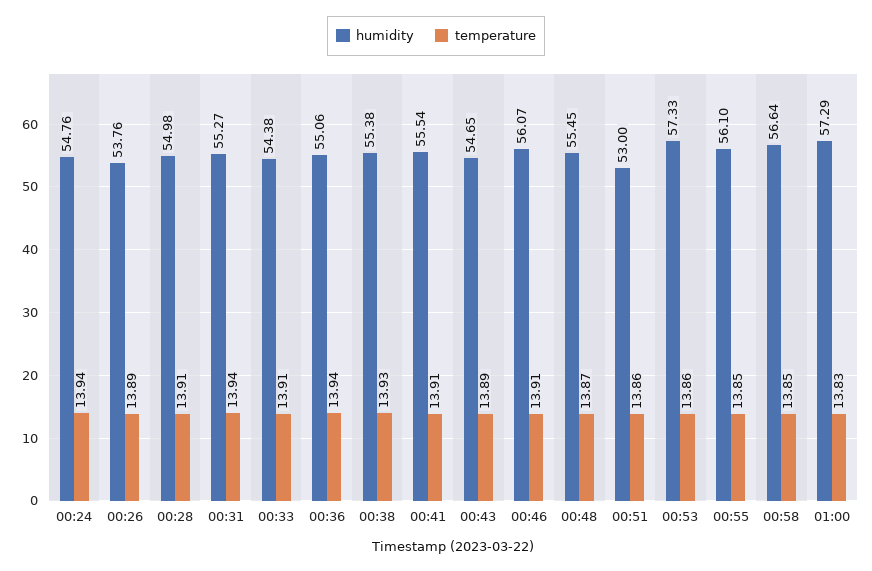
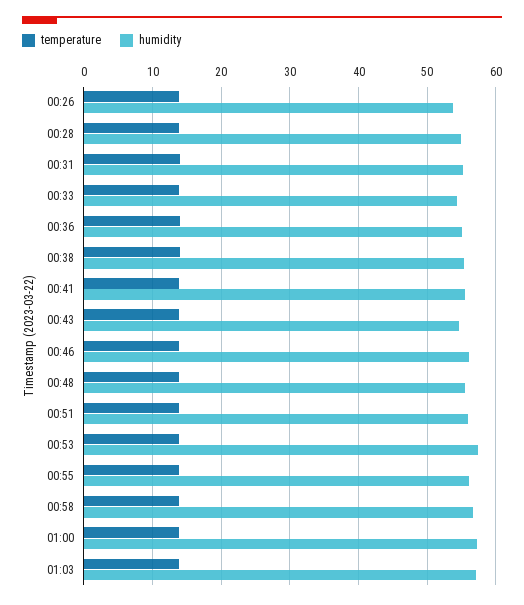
humidity, 00:24: 54.76 -> none
temperature, 00:24: 13.94 -> none
humidity, 00:51: 53 -> 56
temperature, 01:03: none -> 14
humidity, 01:03: none -> 57

